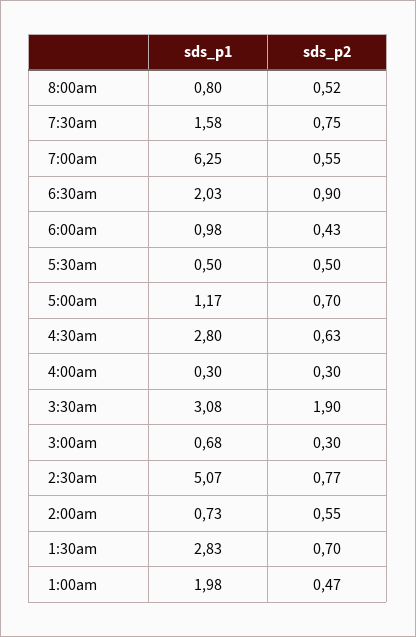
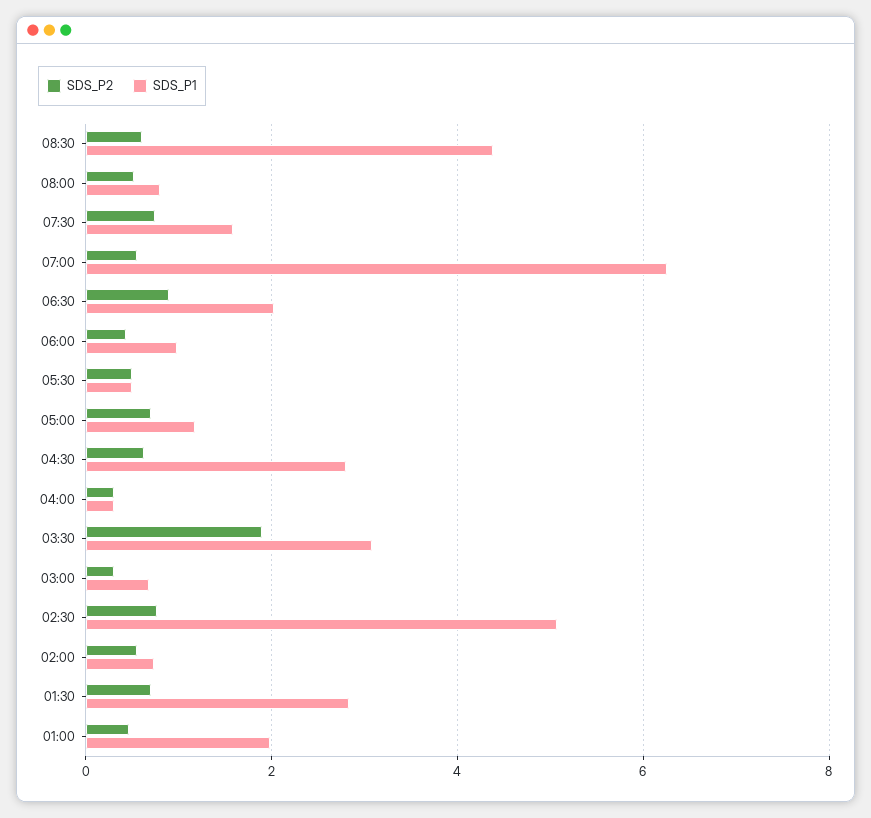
sds_p2, 08:30: none -> 0.6
sds_p1, 08:30: none -> 4.4

